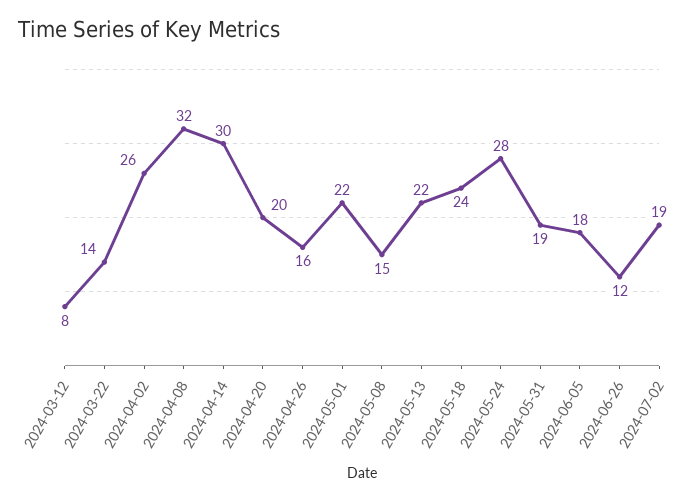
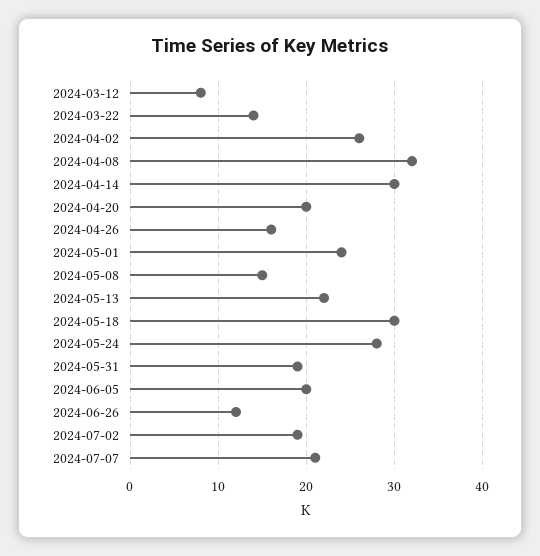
2024-05-01: 22 -> 24
2024-05-18: 24 -> 30
2024-06-05: 18 -> 20
2024-07-07: none -> 21

